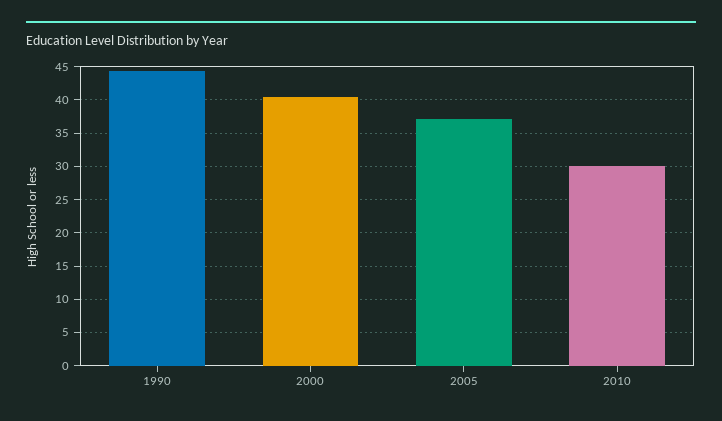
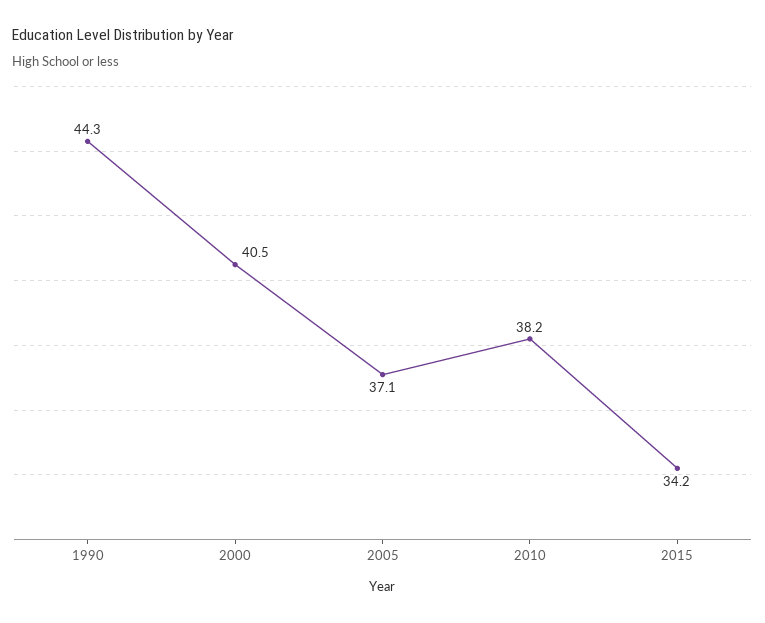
2010: 30 -> 38.2
2015: none -> 34.2

